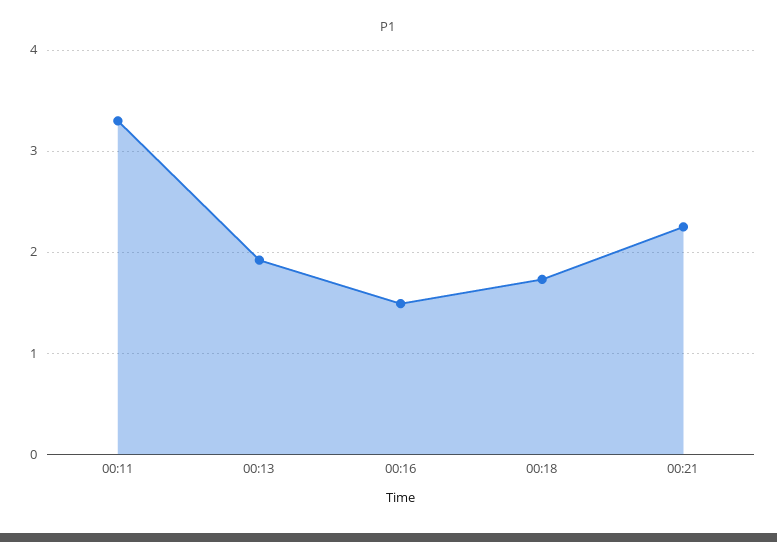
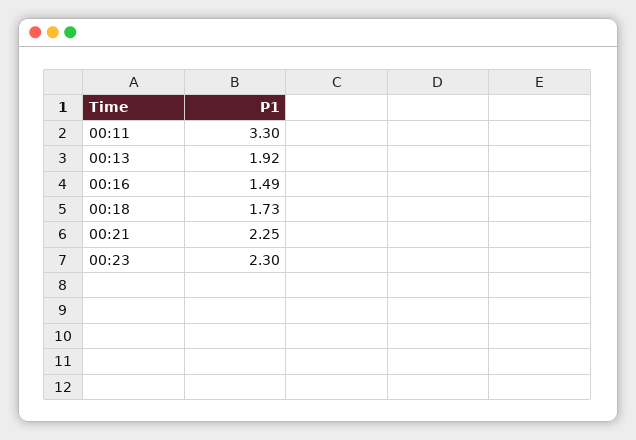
00:23: none -> 2.3

